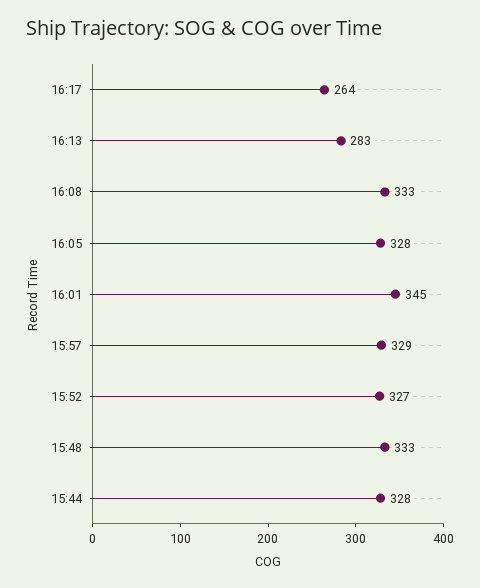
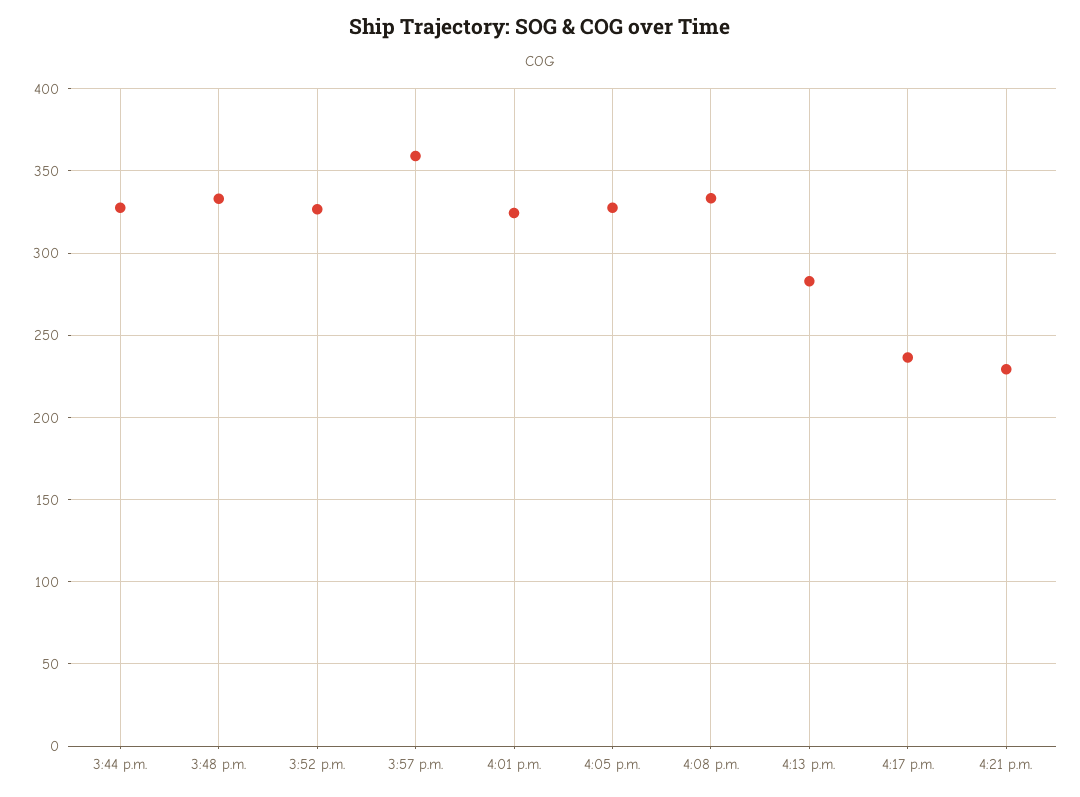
16:17: 264 -> 235
16:01: 345 -> 325
15:57: 329 -> 360
4:21 p.m.: none -> 230

